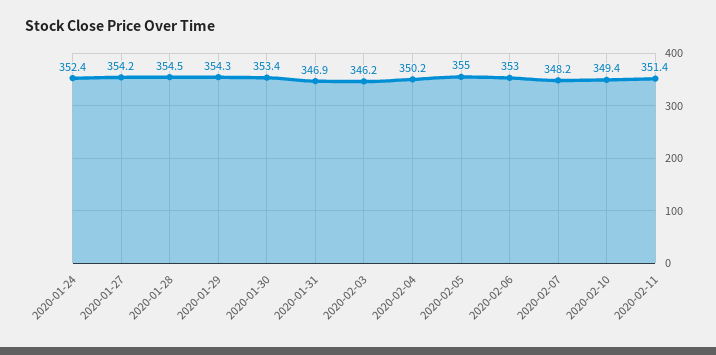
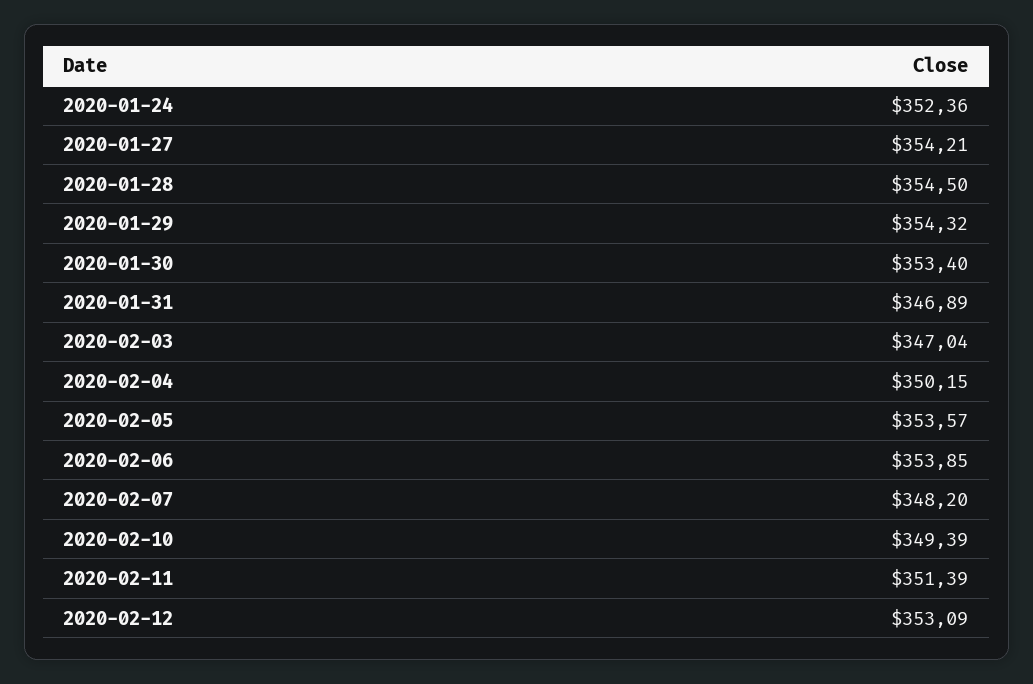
2020-02-03: 346.2 -> 347.04
2020-02-05: 355 -> 353.57
2020-02-06: 353 -> 353.85
2020-02-12: none -> 353.09

